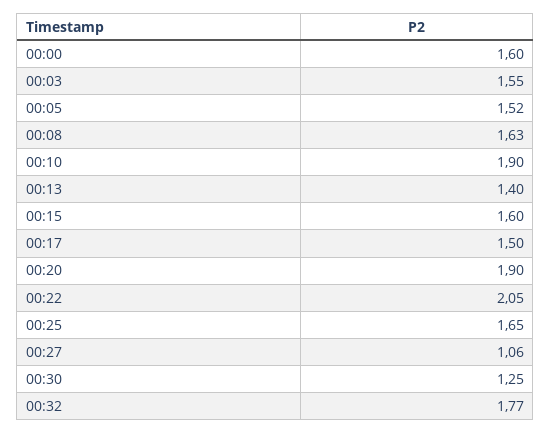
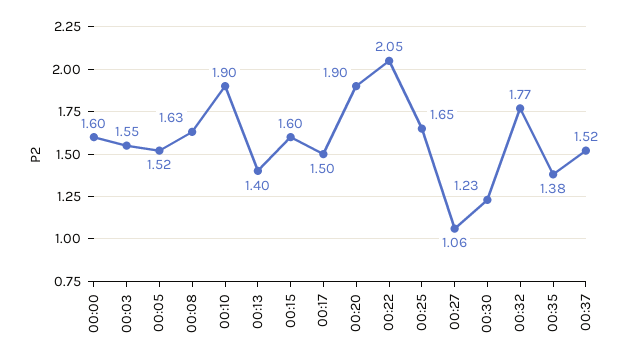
00:30: 1.25 -> 1.23
00:35: none -> 1.38
00:37: none -> 1.52

